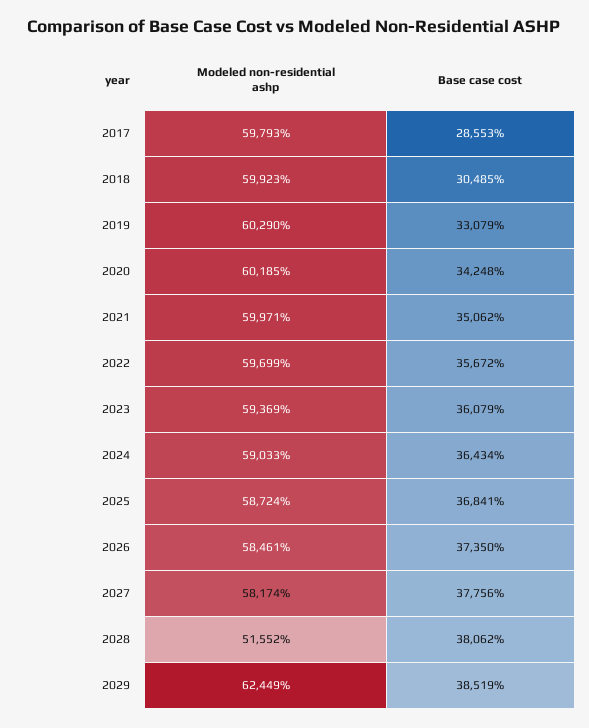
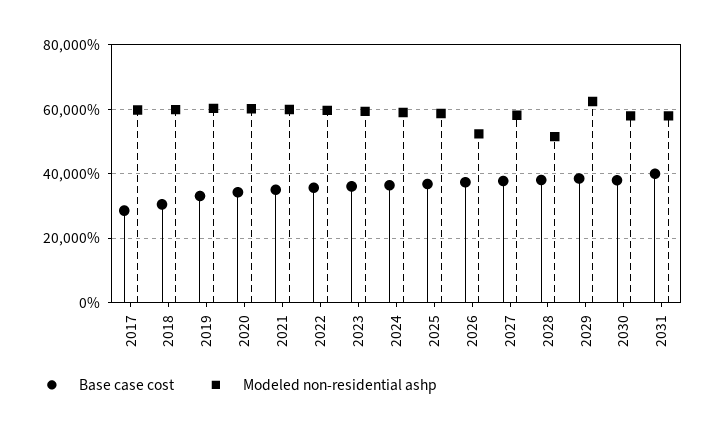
Modeled non-residential ashp, 2026: 58461 -> 52000
Base case cost, 2030: none -> 38000
Modeled non-residential ashp, 2030: none -> 58000
Base case cost, 2031: none -> 40000
Modeled non-residential ashp, 2031: none -> 58000

